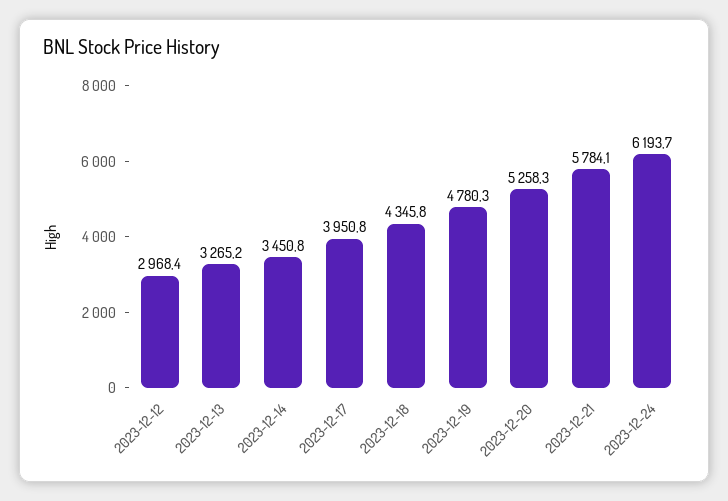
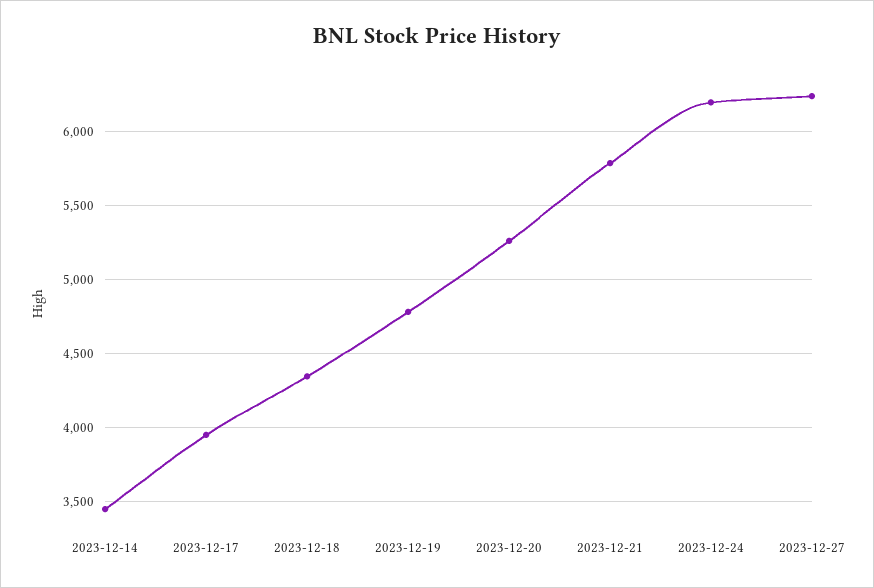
2023-12-12: 2968.4 -> none
2023-12-13: 3265.2 -> none
2023-12-27: none -> 6250

